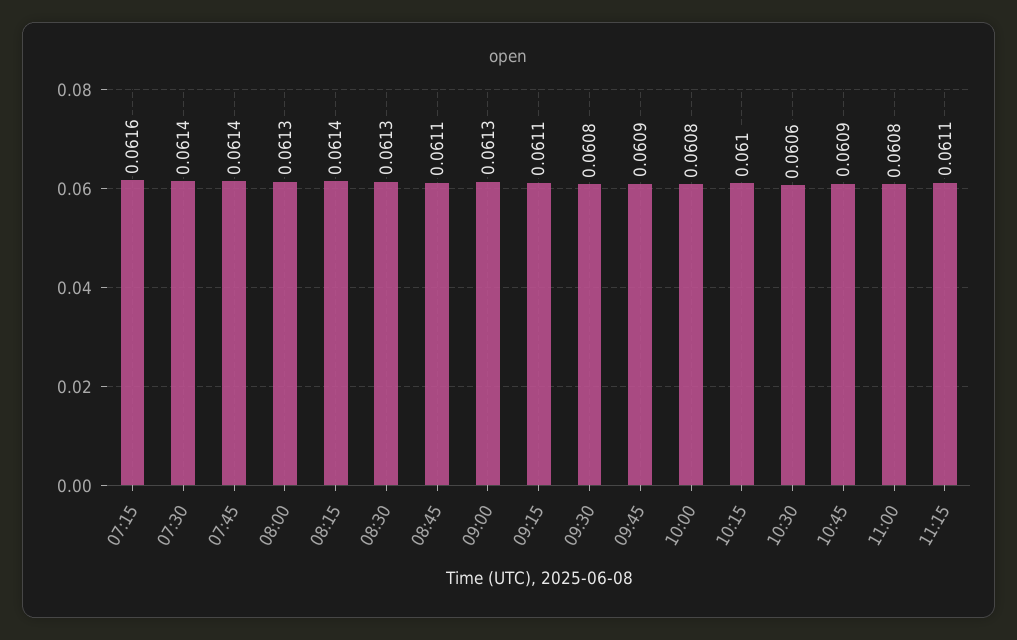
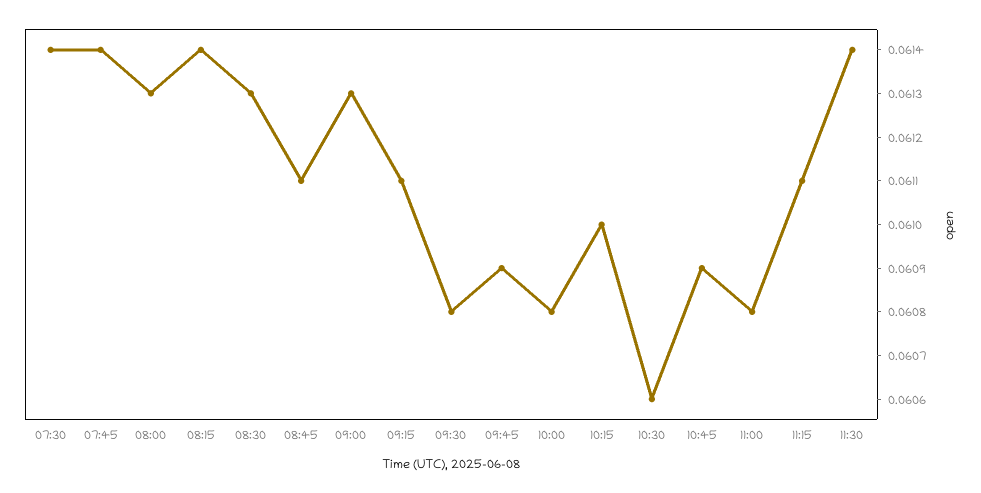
07:15: 0.0616 -> none
11:30: none -> 0.0614

